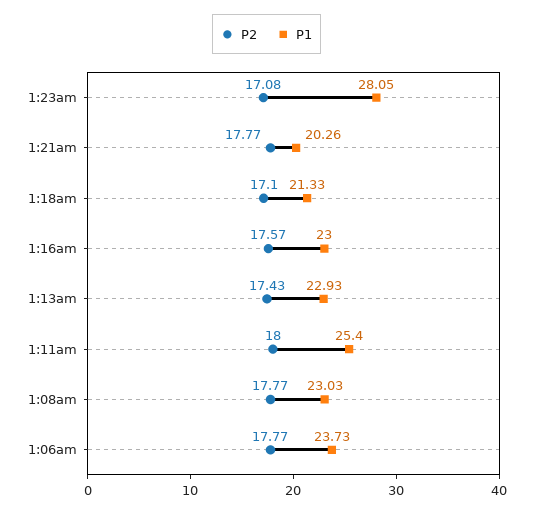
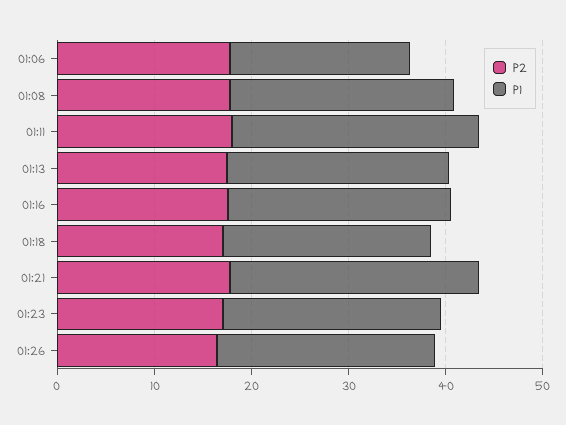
P1, 1:23am: 28.05 -> 22
P1, 1:21am: 20.26 -> 26
P1, 1:06am: 23.73 -> 18
P2, 01:26: none -> 16
P1, 01:26: none -> 22

